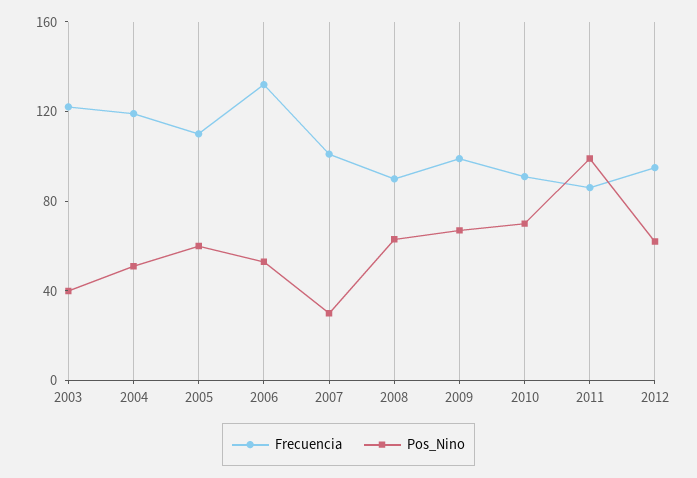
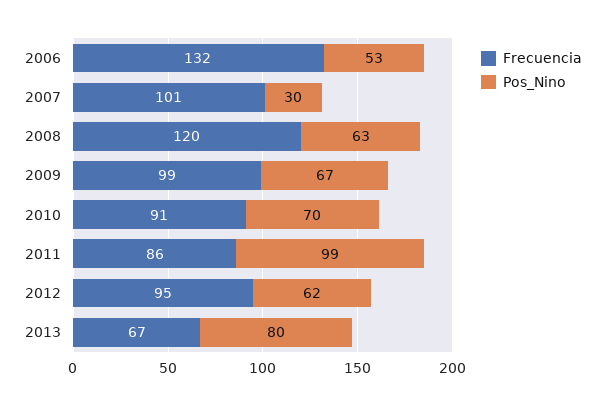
Frecuencia, 2003: 120 -> none
Pos_Nino, 2003: 40 -> none
Frecuencia, 2004: 120 -> none
Pos_Nino, 2004: 50 -> none
Frecuencia, 2005: 110 -> none
Pos_Nino, 2005: 60 -> none
Frecuencia, 2008: 90 -> 120
Frecuencia, 2013: none -> 67
Pos_Nino, 2013: none -> 80

